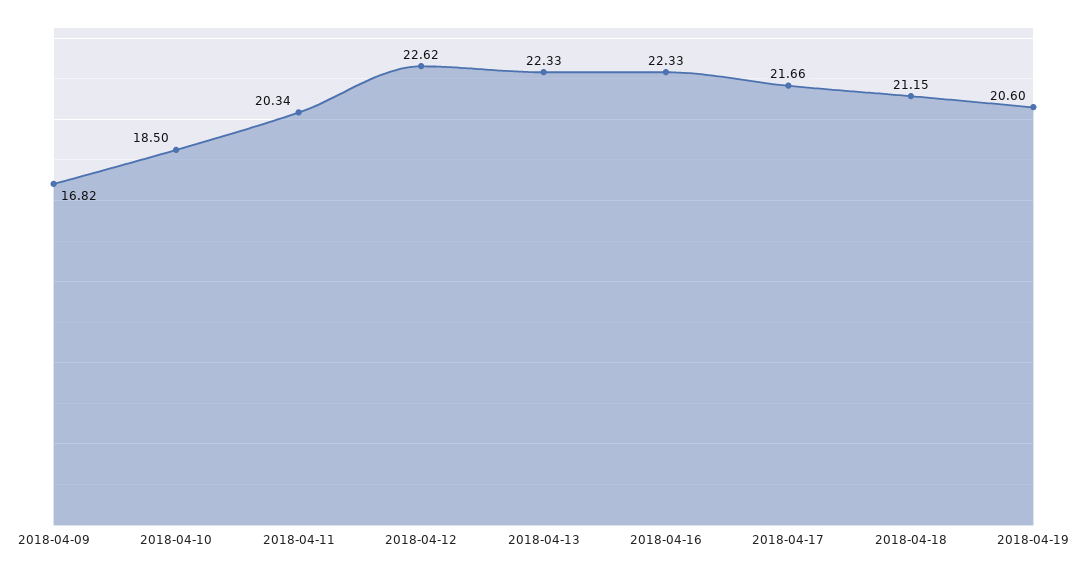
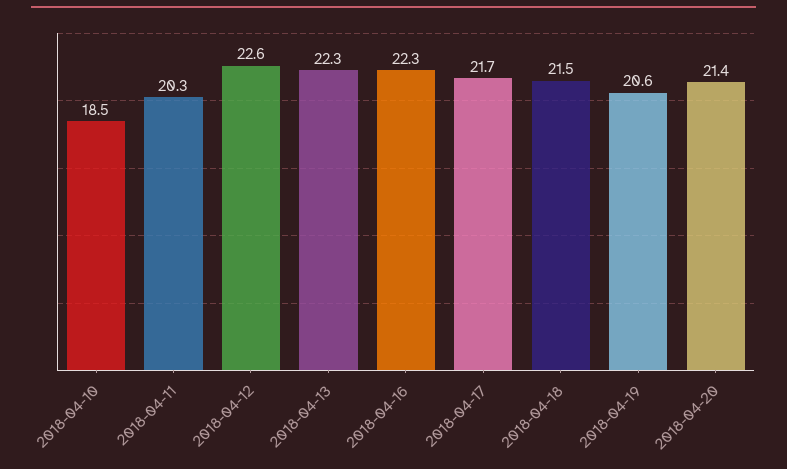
2018-04-09: 16.82 -> none
2018-04-18: 21.15 -> 21.5
2018-04-20: none -> 21.4

